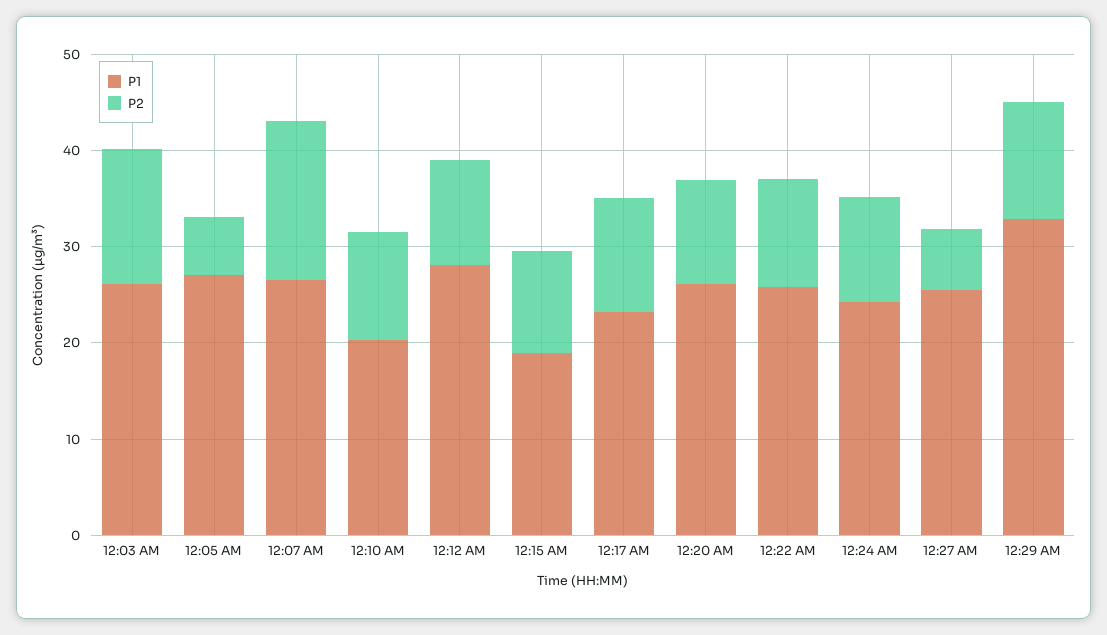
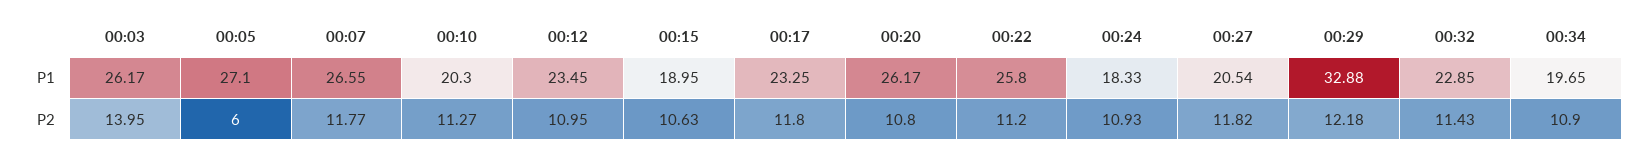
P2, 12:07 AM: 16 -> 11.77
P1, 12:12 AM: 28 -> 23.45
P1, 12:24 AM: 24 -> 18.33
P1, 12:27 AM: 26 -> 20.54
P2, 12:27 AM: 6 -> 11.82
P1, 00:32: none -> 22.85
P1, 00:34: none -> 19.65
P2, 00:32: none -> 11.43
P2, 00:34: none -> 10.9

